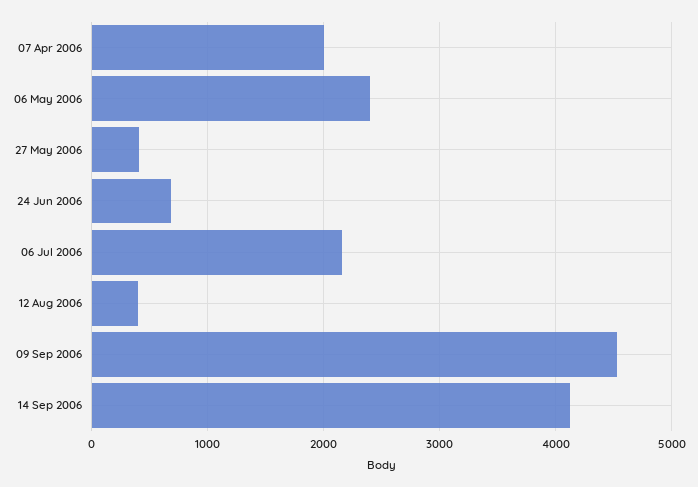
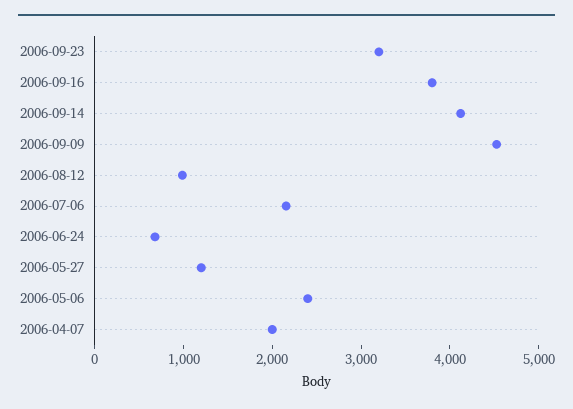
27 May 2006: 400 -> 1200
12 Aug 2006: 400 -> 1000
2006-09-23: none -> 3200
2006-09-16: none -> 3800

